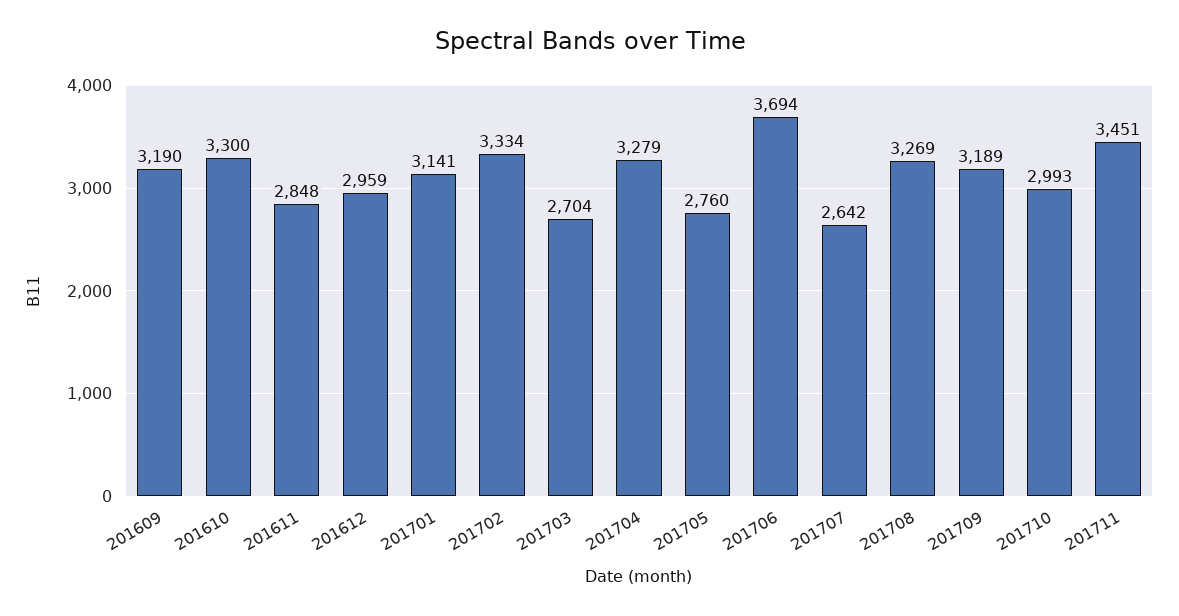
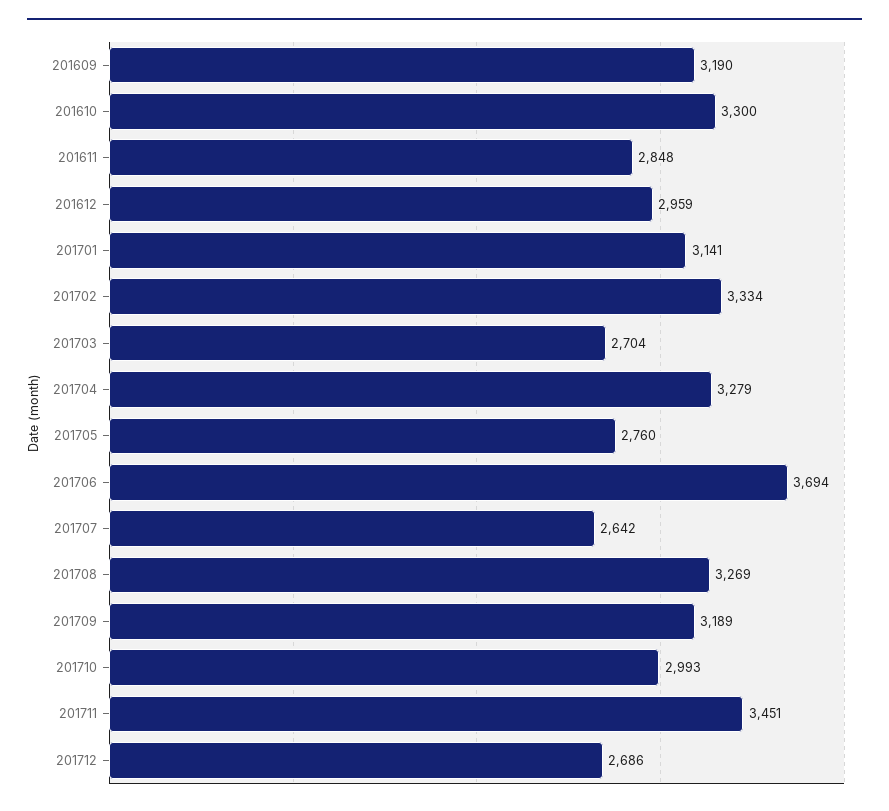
201712: none -> 2686

